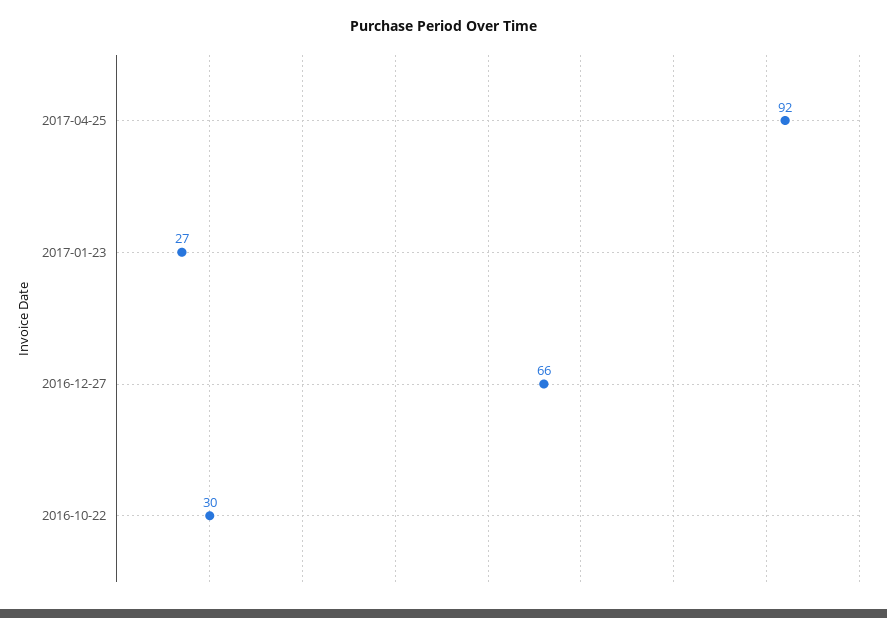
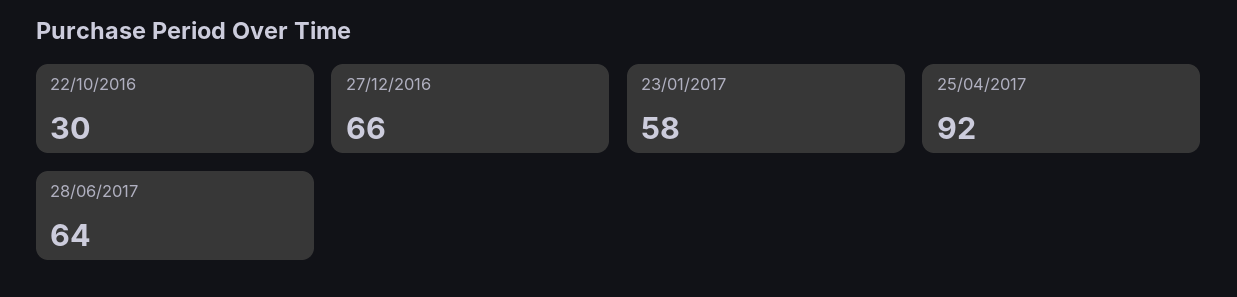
2017-01-23: 27 -> 58
28/06/2017: none -> 64

